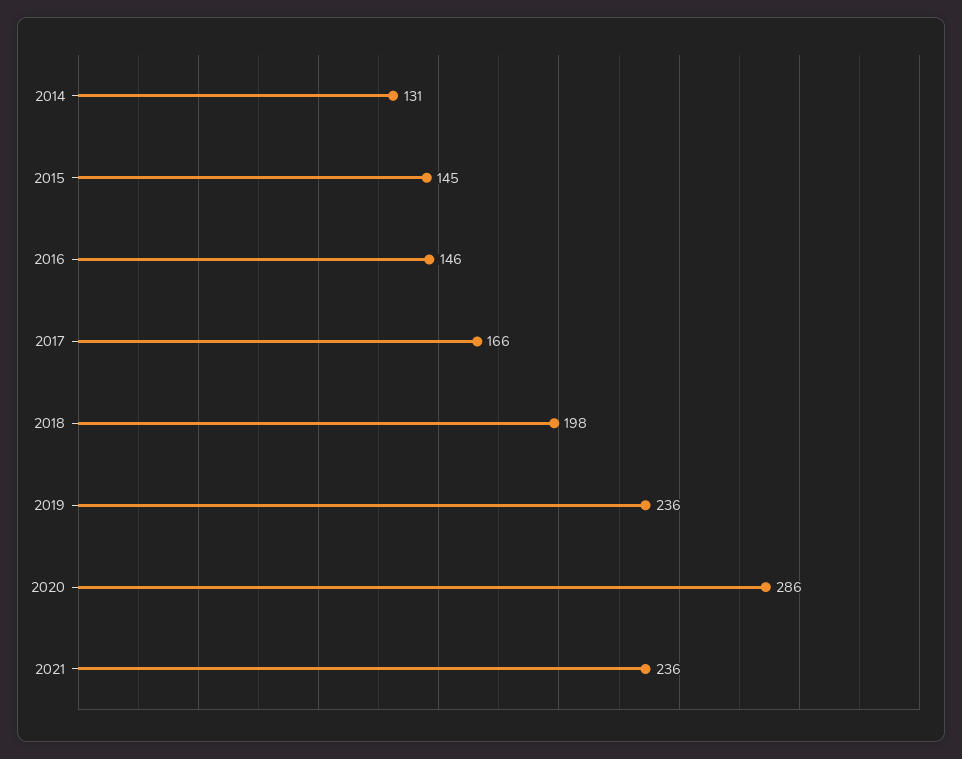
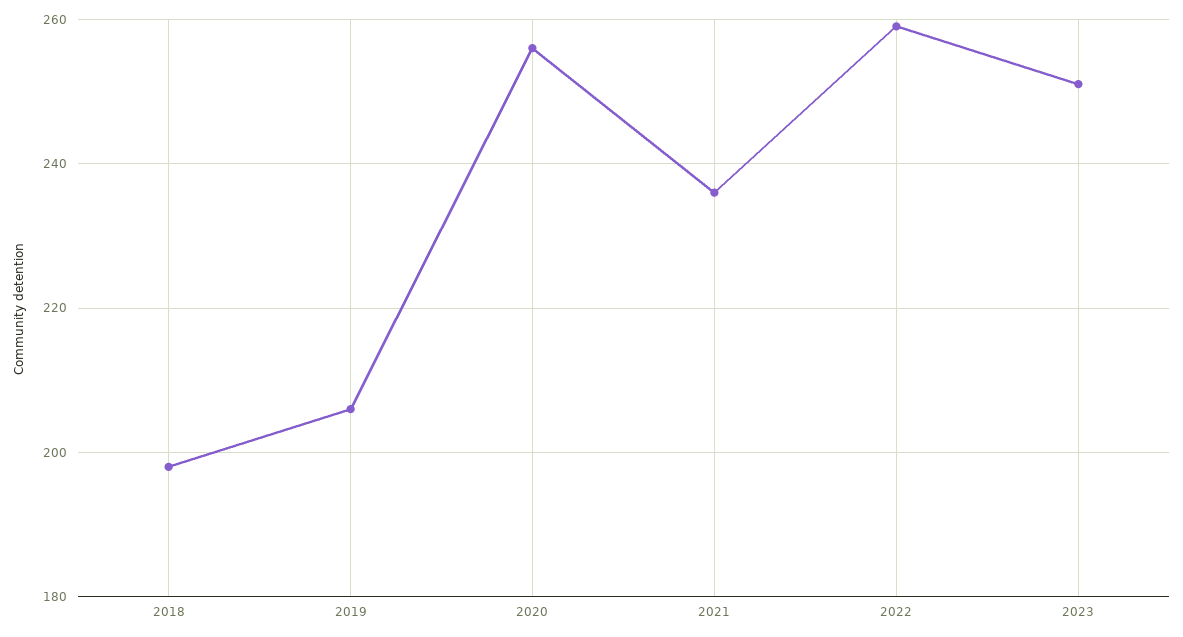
2014: 131 -> none
2015: 145 -> none
2016: 146 -> none
2017: 166 -> none
2019: 236 -> 205
2020: 286 -> 255
2022: none -> 260
2023: none -> 250

